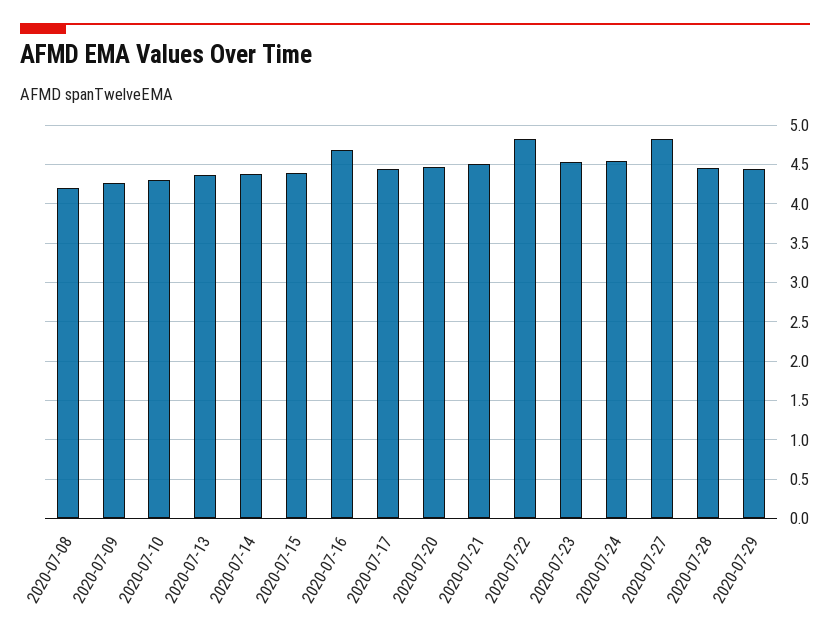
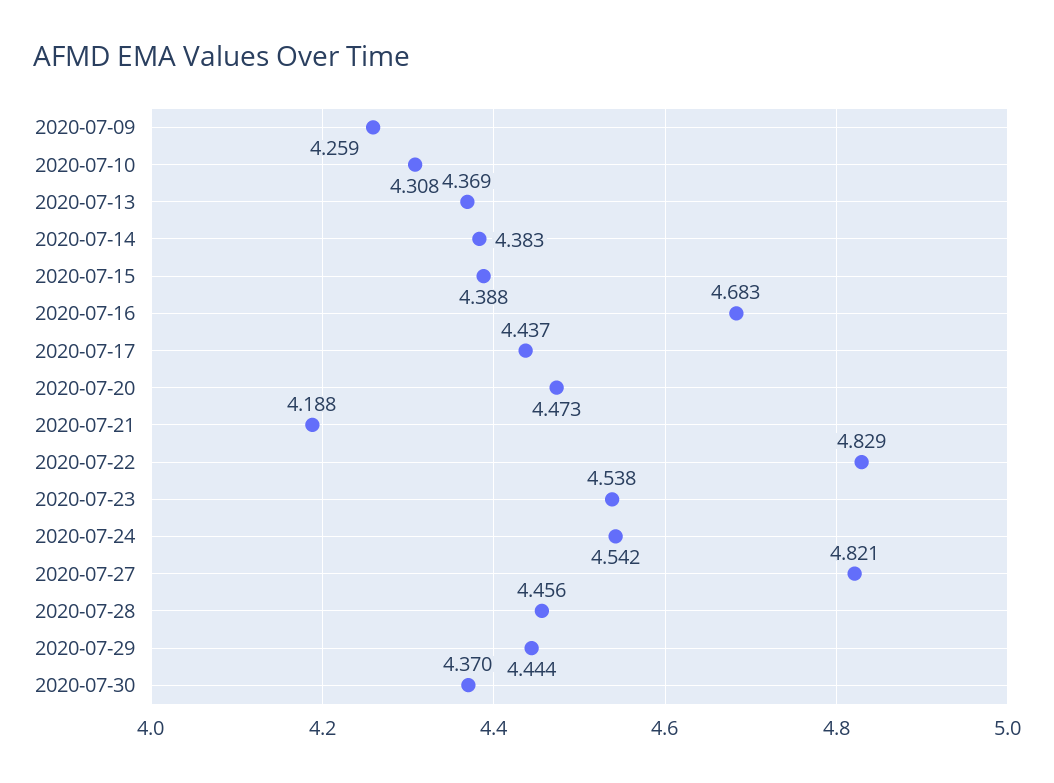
2020-07-08: 4.2 -> none
2020-07-21: 4.5 -> 4.188
2020-07-30: none -> 4.37

